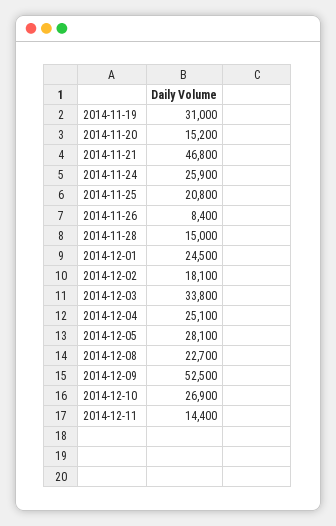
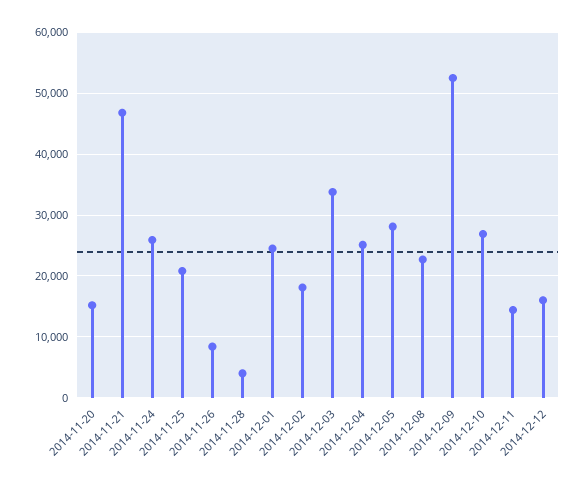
2014-11-19: 31000 -> none
2014-11-28: 15000 -> 4000
2014-12-12: none -> 16000

